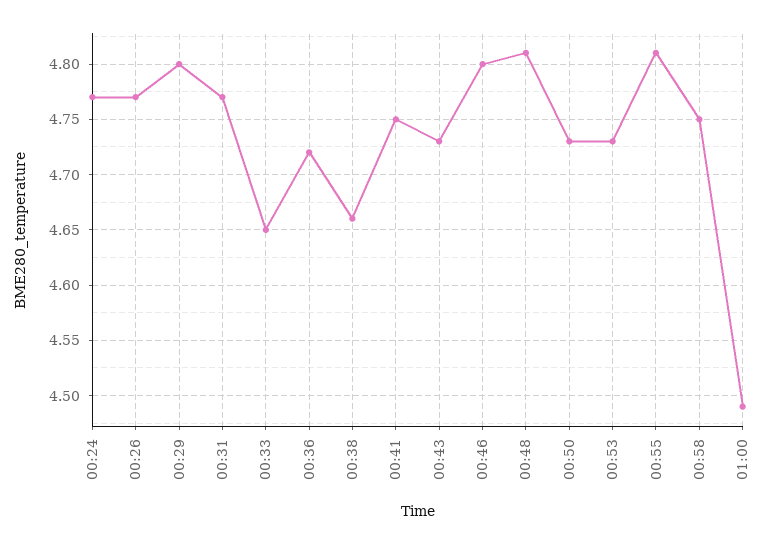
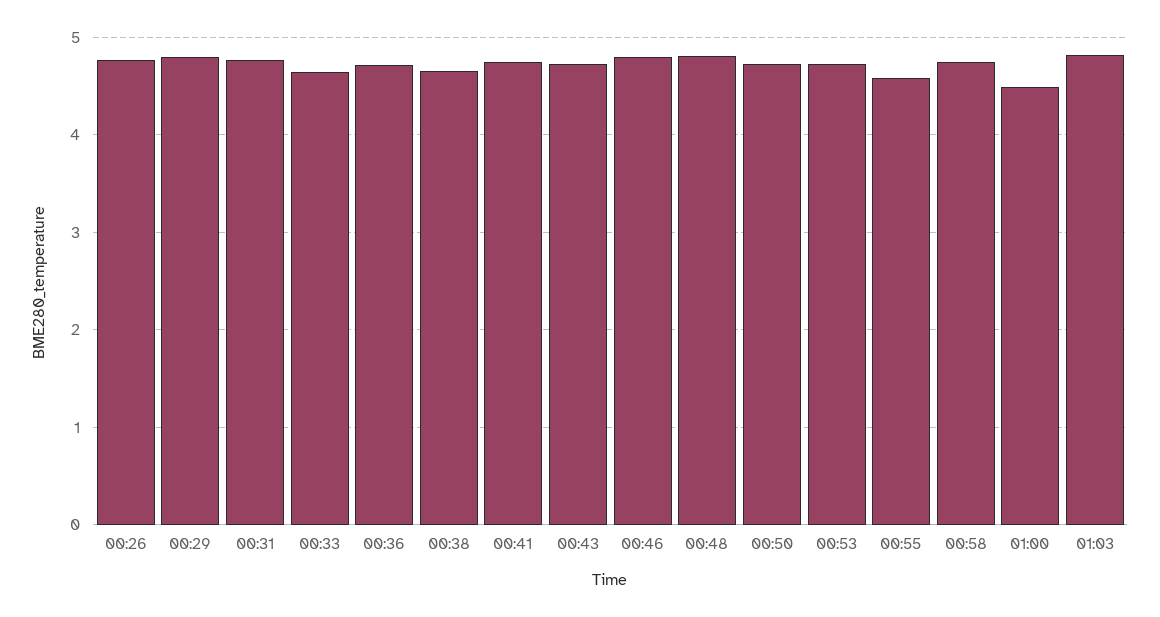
00:24: 4.77 -> none
00:55: 4.81 -> 4.6
01:03: none -> 4.8

